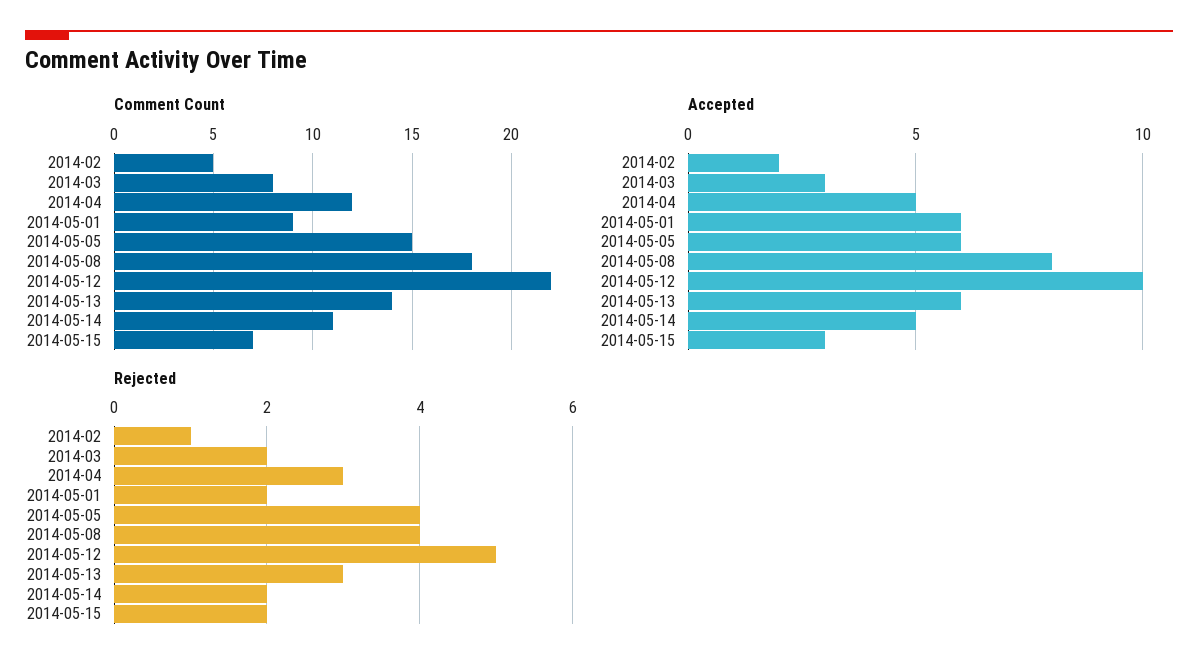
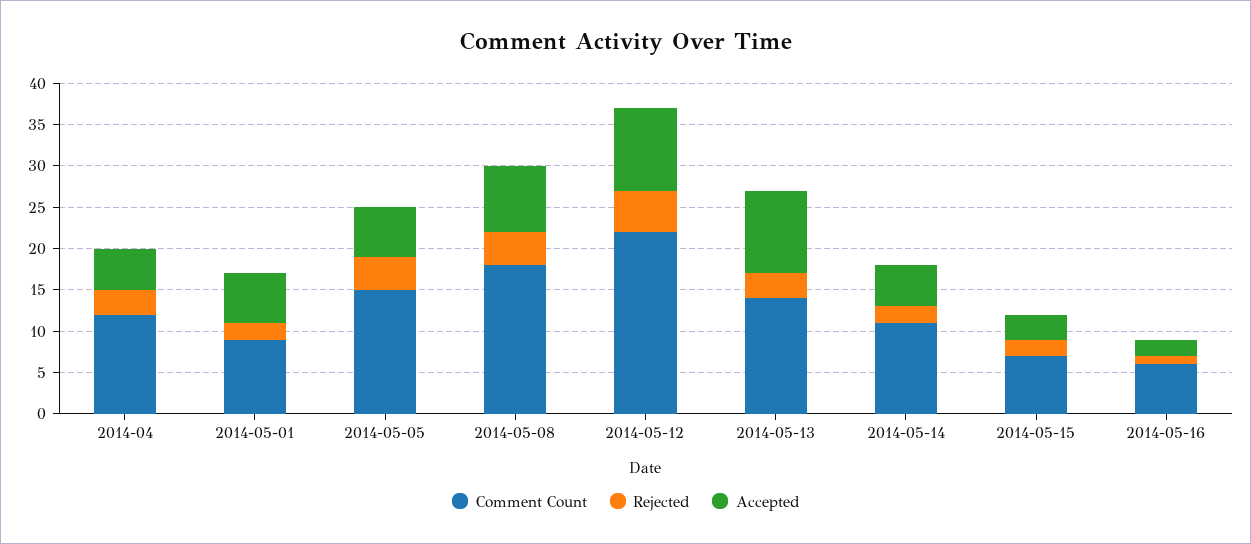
Comment Count, 2014-02: 5 -> none
Comment Count, 2014-03: 8 -> none
Accepted, 2014-02: 2 -> none
Accepted, 2014-03: 3 -> none
Accepted, 2014-05-13: 6 -> 10
Rejected, 2014-02: 1 -> none
Rejected, 2014-03: 2 -> none
Comment Count, 2014-05-16: none -> 6
Rejected, 2014-05-16: none -> 1
Accepted, 2014-05-16: none -> 2

